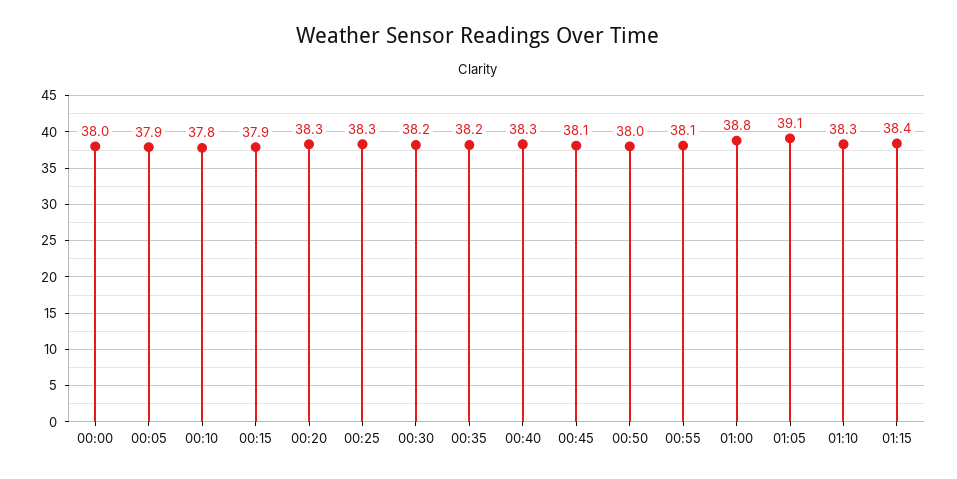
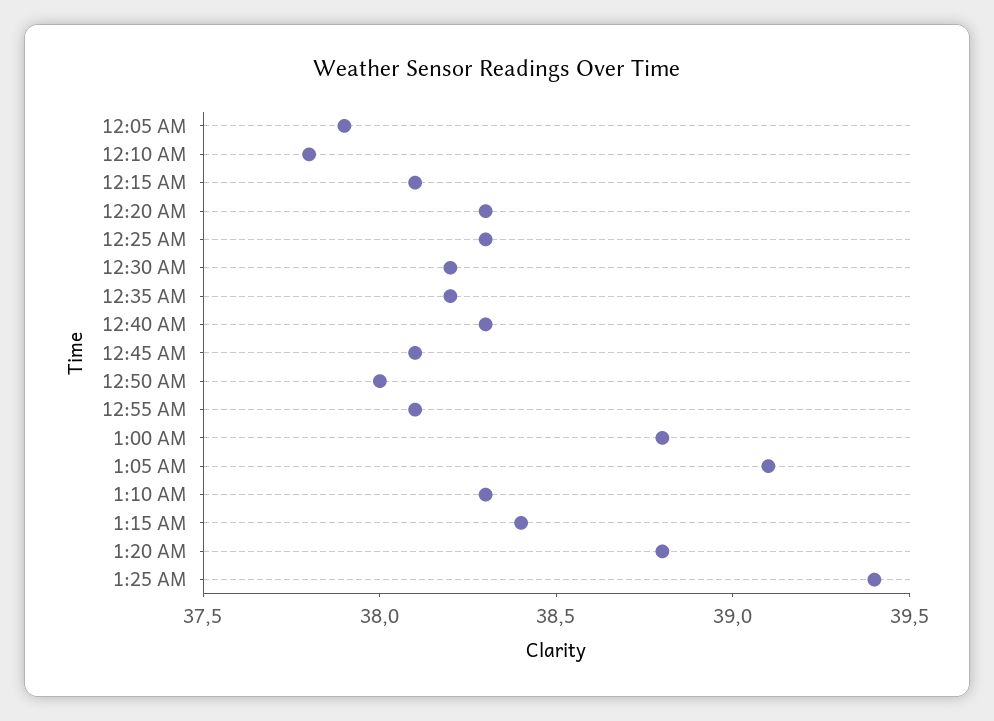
00:00: 38 -> none
00:15: 37.9 -> 38.1
1:20 AM: none -> 38.8
1:25 AM: none -> 39.4

